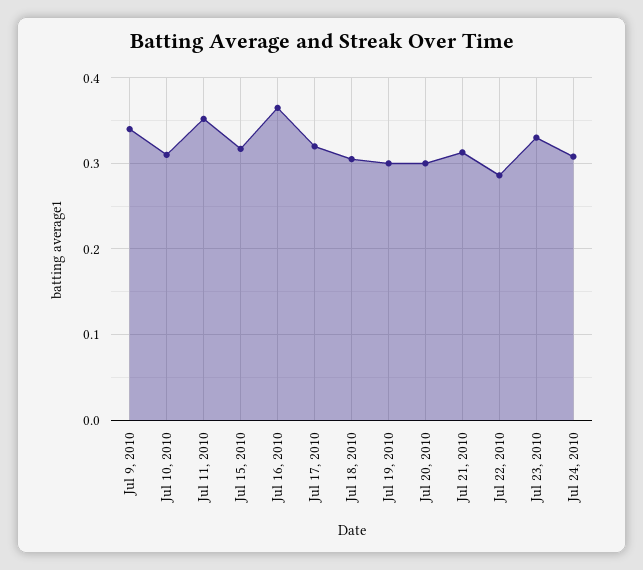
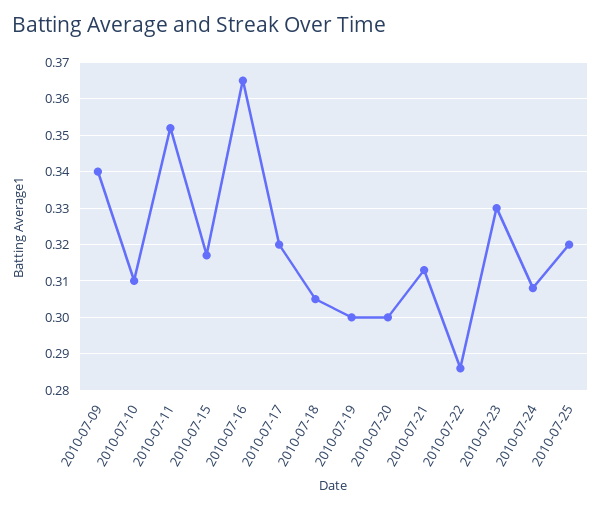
2010-07-25: none -> 0.32

